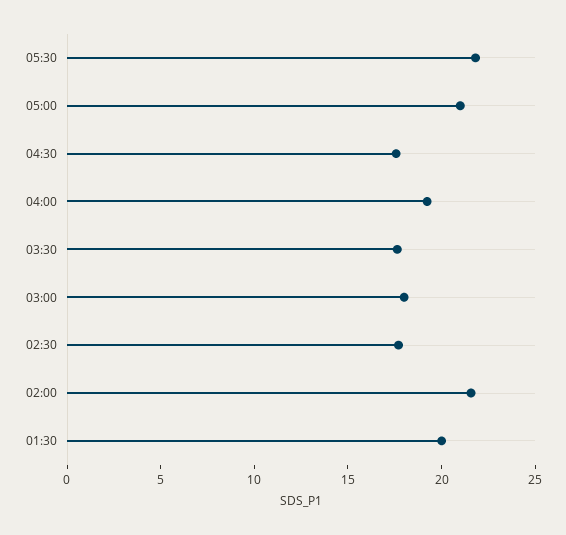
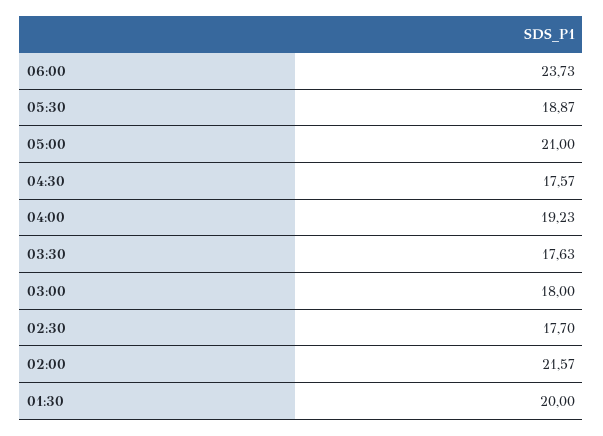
05:30: 22 -> 18.87
06:00: none -> 23.73

